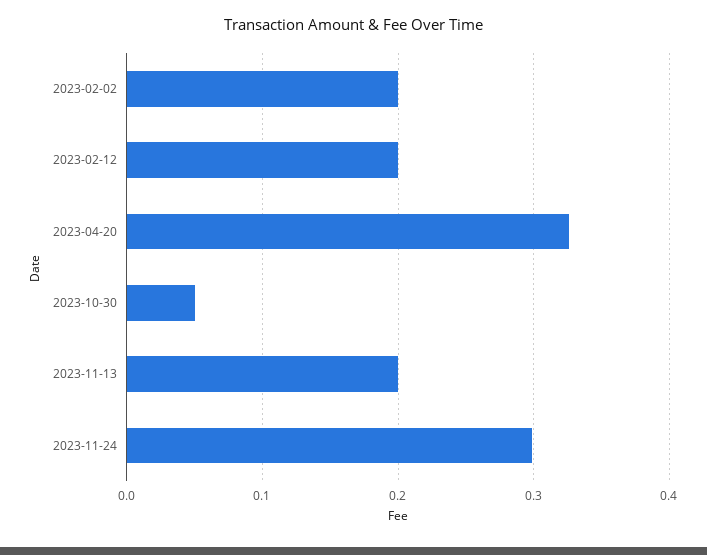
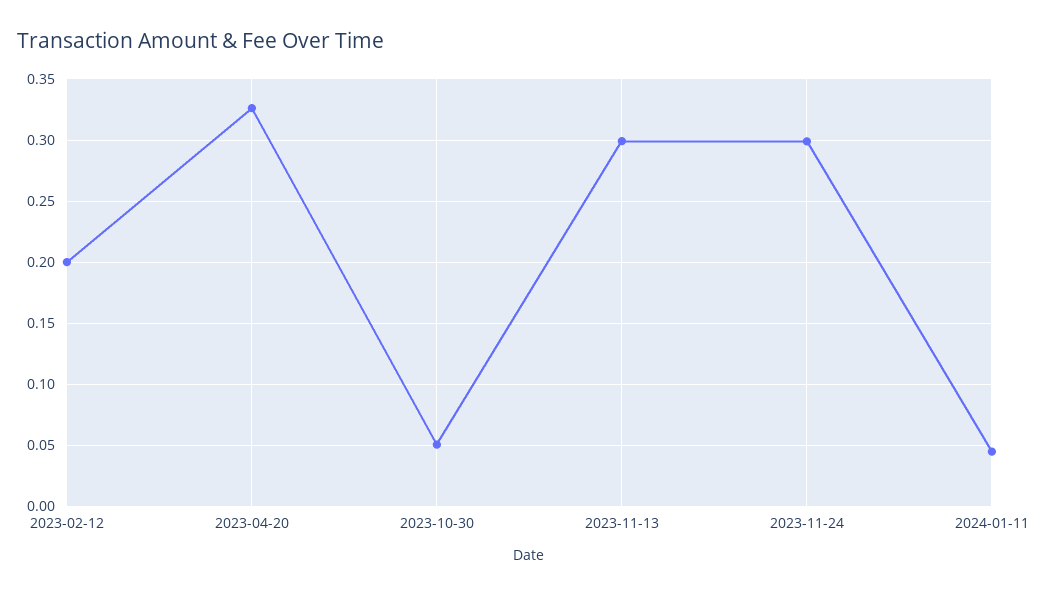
2023-02-02: 0.2 -> none
2023-11-13: 0.2 -> 0.3
2024-01-11: none -> 0.045

